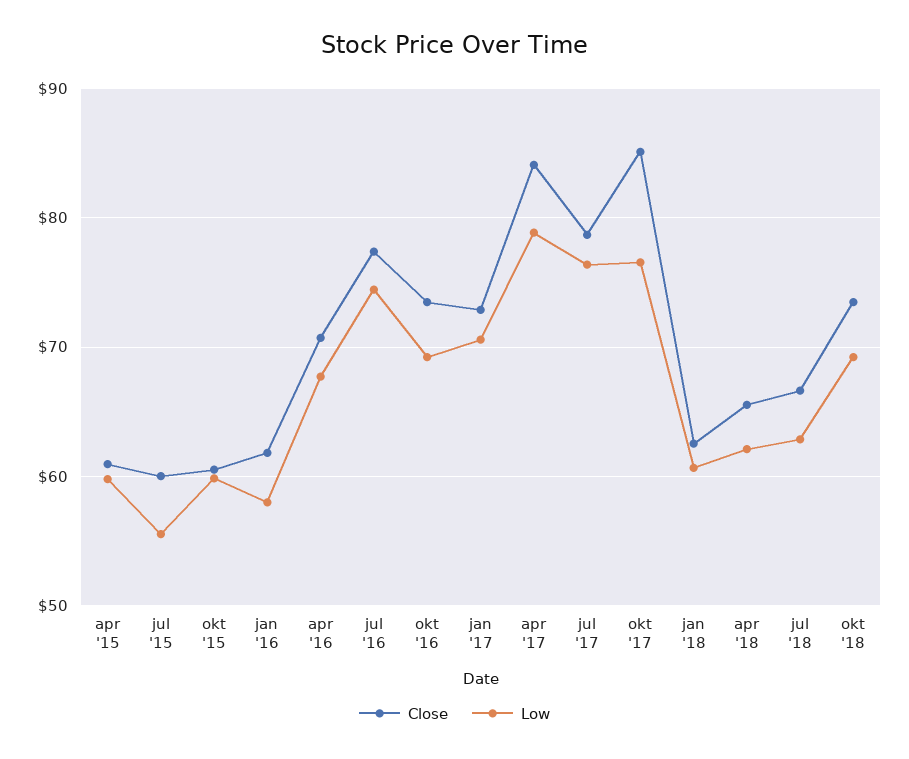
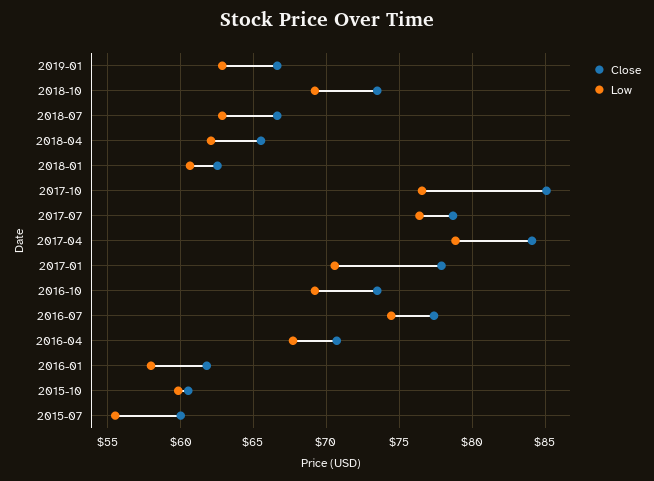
Close, apr '15: 61 -> none
Low, apr '15: 60 -> none
Close, jan '17: 73 -> 78
Close, 2019-01: none -> 66.5
Low, 2019-01: none -> 63

